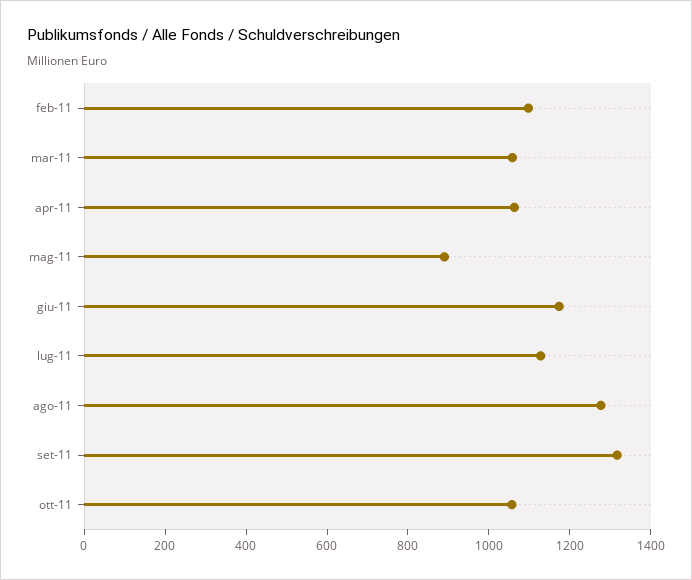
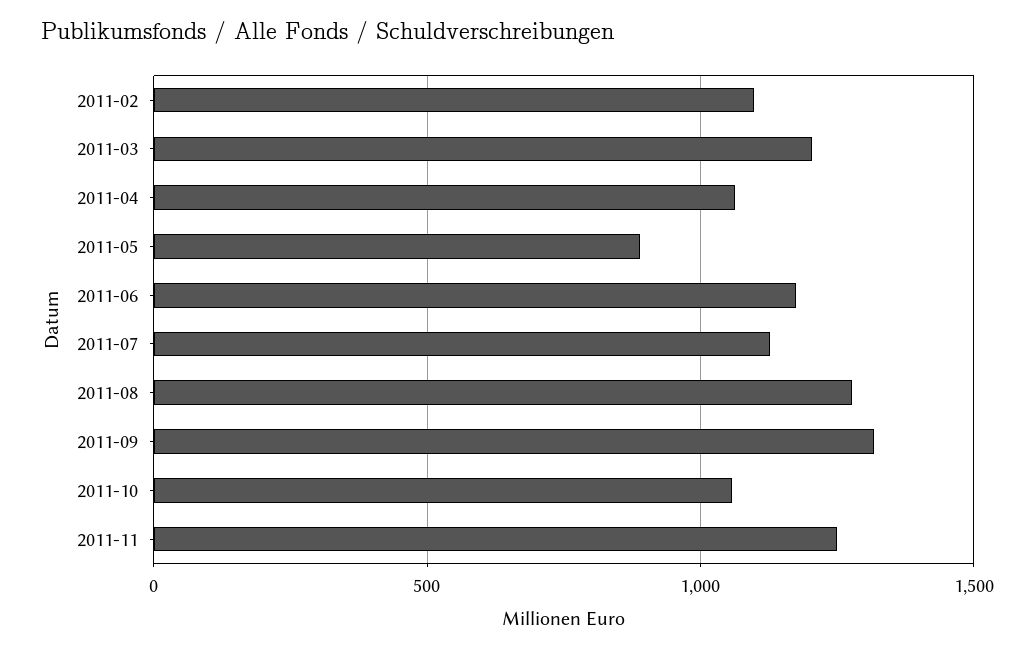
mar-11: 1050 -> 1200
2011-11: none -> 1250

